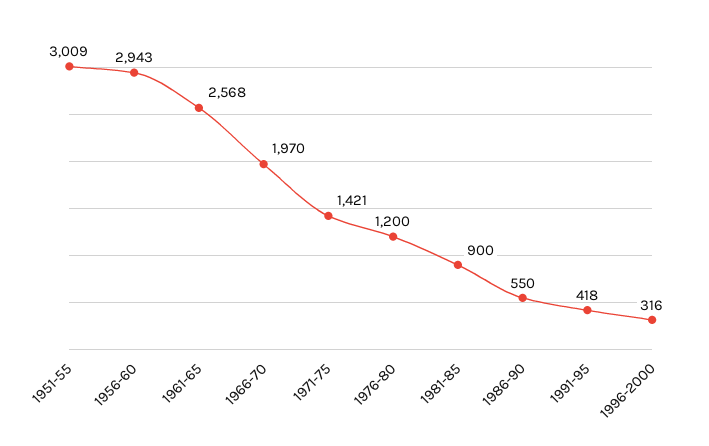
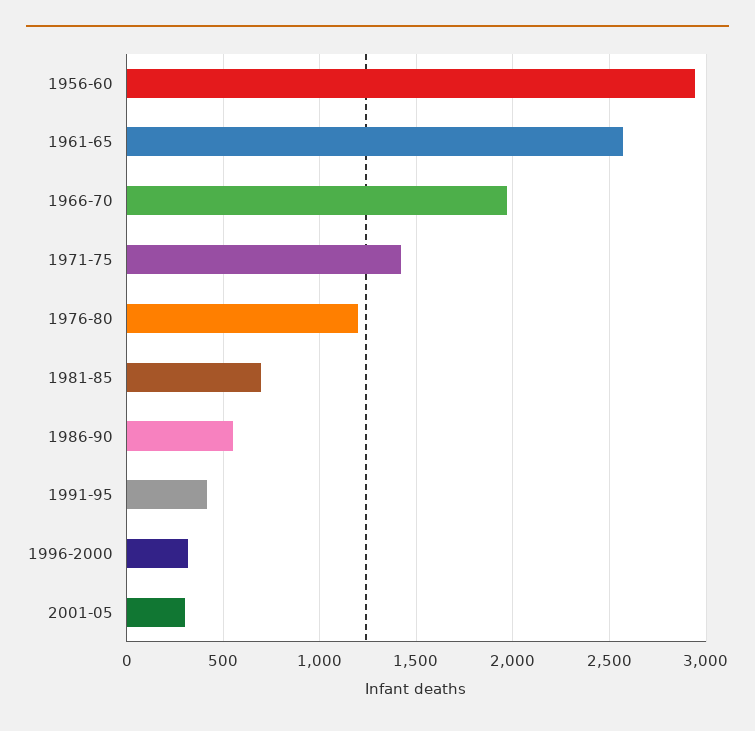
1951-55: 3009 -> none
1981-85: 900 -> 700
2001-05: none -> 300

